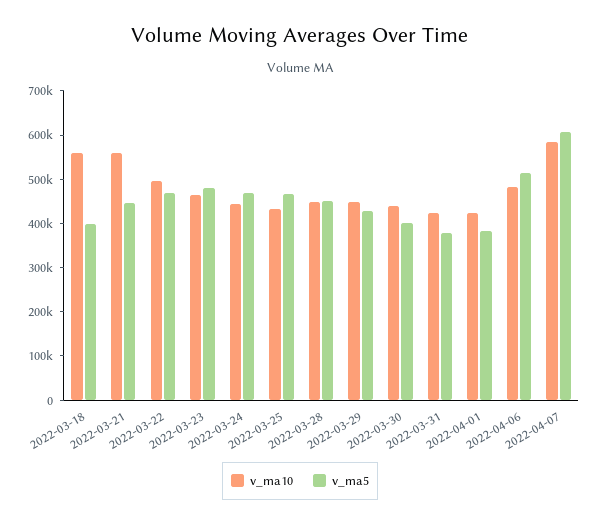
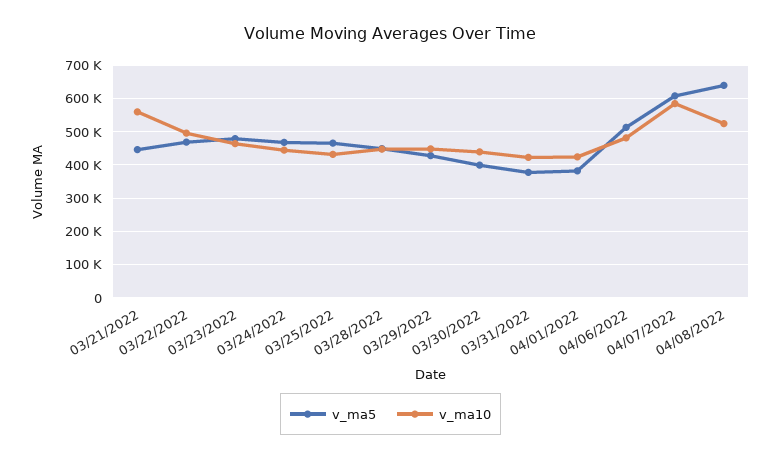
v_ma10, 2022-03-18: 560000 -> none
v_ma5, 2022-03-18: 400000 -> none
v_ma5, 04/08/2022: none -> 640000
v_ma10, 04/08/2022: none -> 520000

